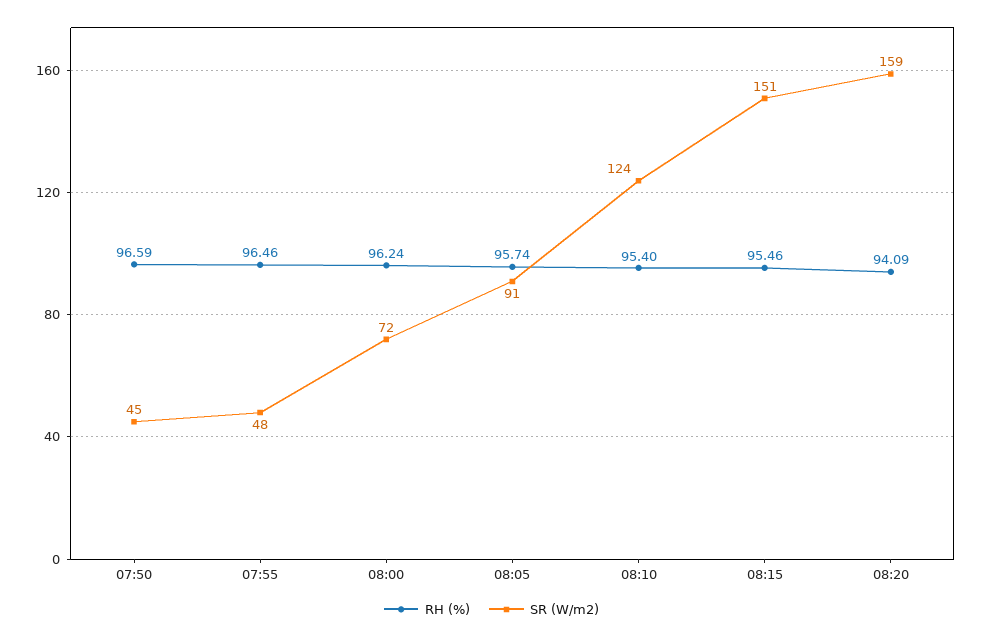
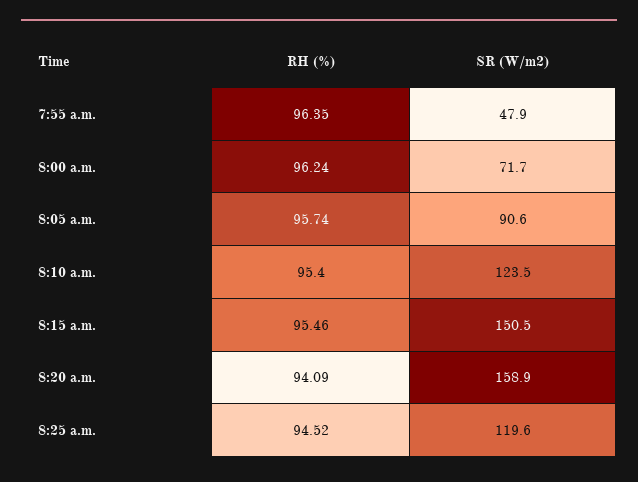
RH (%), 07:50: 96.59 -> none
SR (W/m2), 07:50: 45 -> none
RH (%), 07:55: 96.46 -> 96.35
RH (%), 8:25 a.m.: none -> 94.52
SR (W/m2), 8:25 a.m.: none -> 119.6

